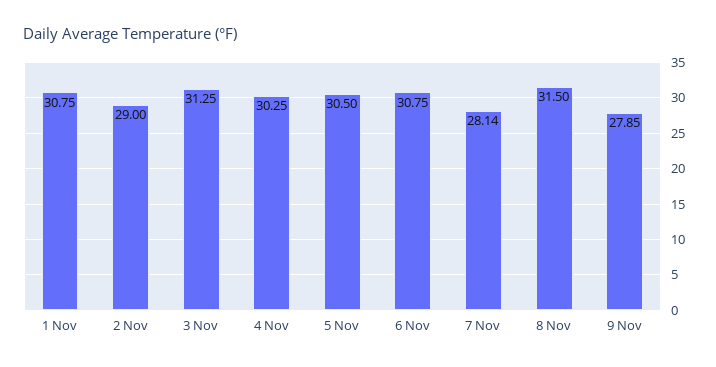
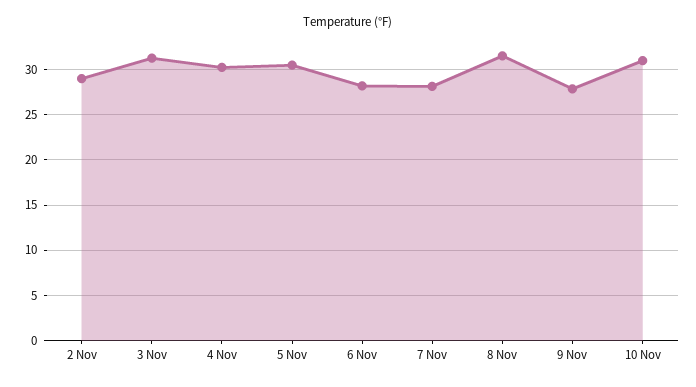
1 Nov: 30.75 -> none
6 Nov: 30.75 -> 28
10 Nov: none -> 31

